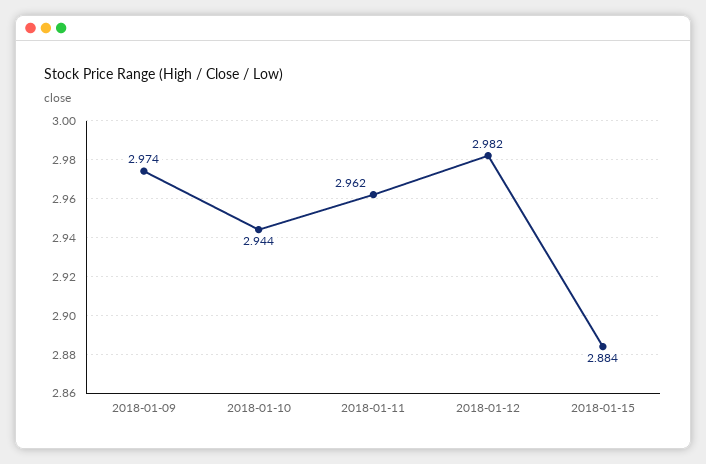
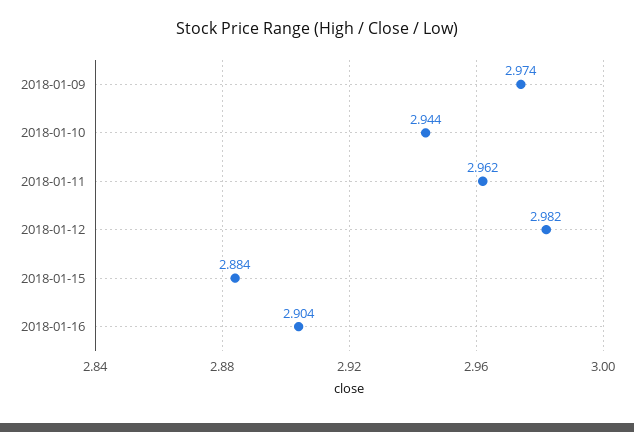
2018-01-16: none -> 2.904

